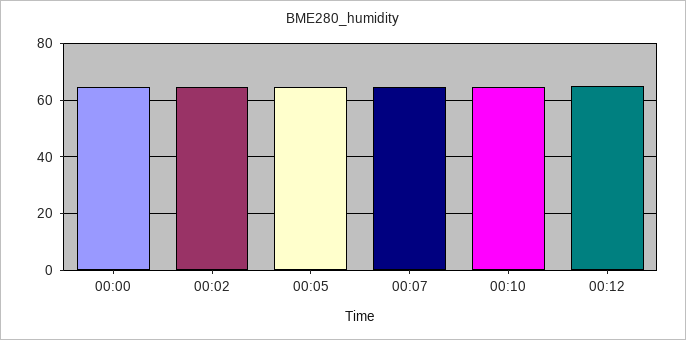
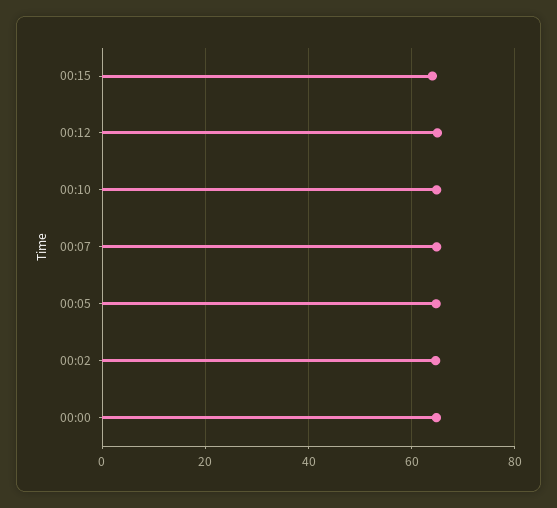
00:15: none -> 64

